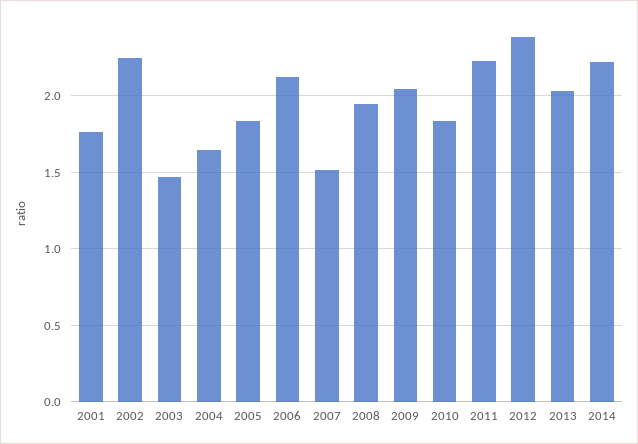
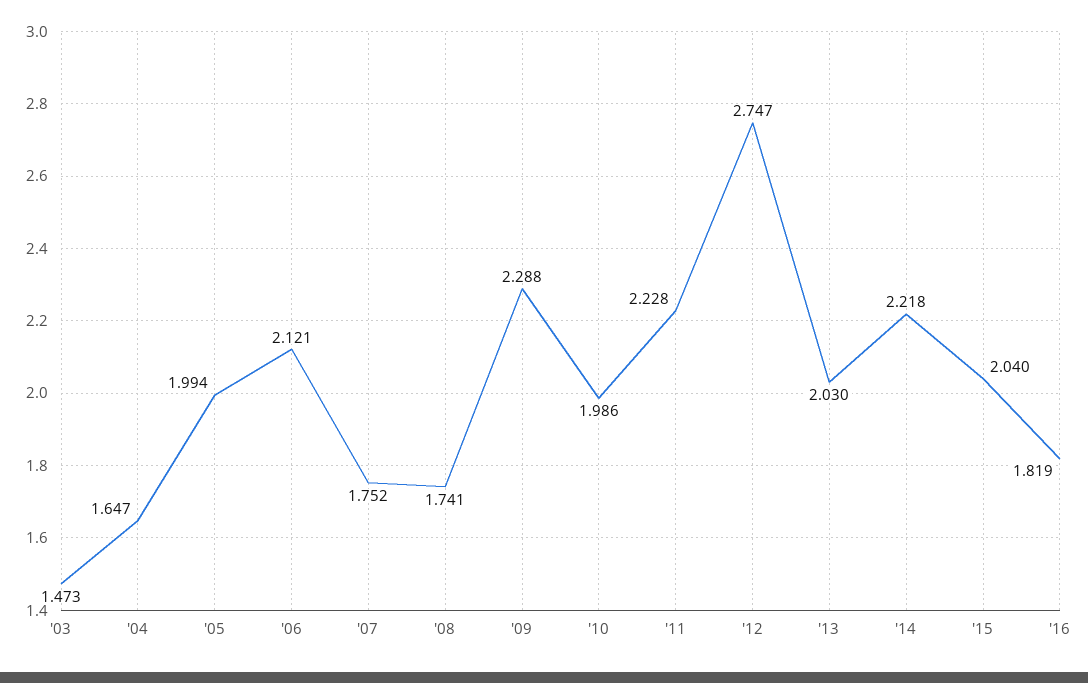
2001: 1.75 -> none
2002: 2.25 -> none
2005: 1.85 -> 1.994
2007: 1.5 -> 1.752
2008: 1.95 -> 1.741
2009: 2.05 -> 2.288
2010: 1.85 -> 1.986
2012: 2.4 -> 2.747
'15: none -> 2.04
'16: none -> 1.819

